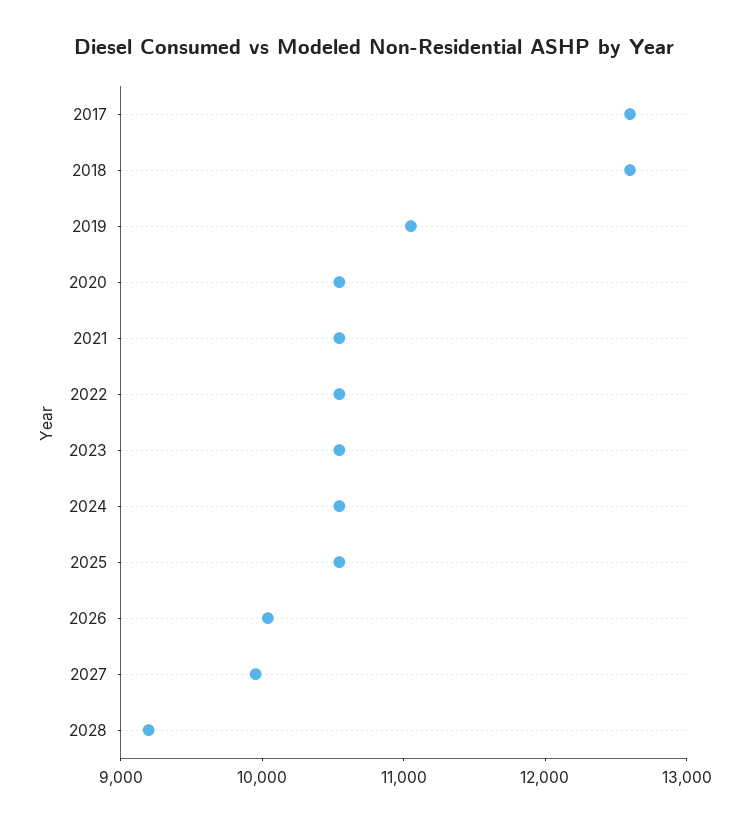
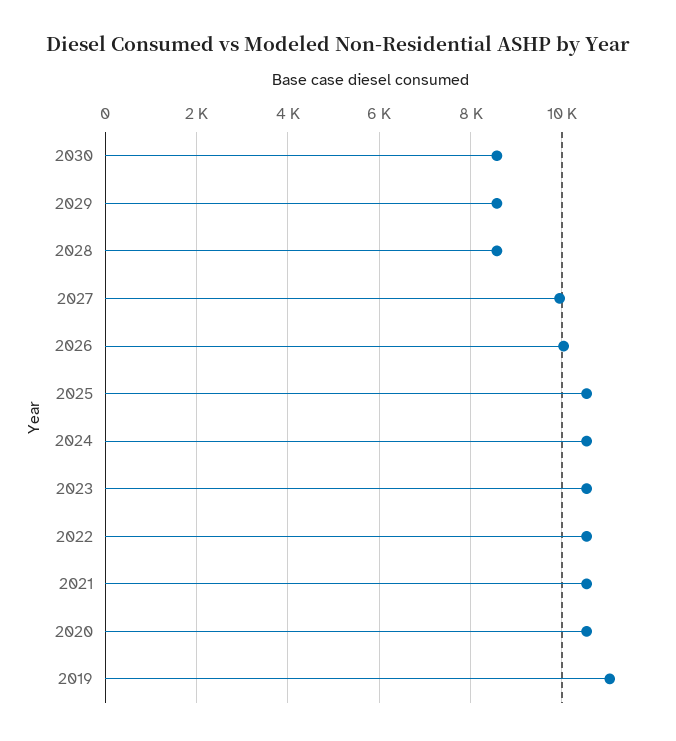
2017: 12600 -> none
2018: 12600 -> none
2028: 9200 -> 8600
2030: none -> 8600
2029: none -> 8600

